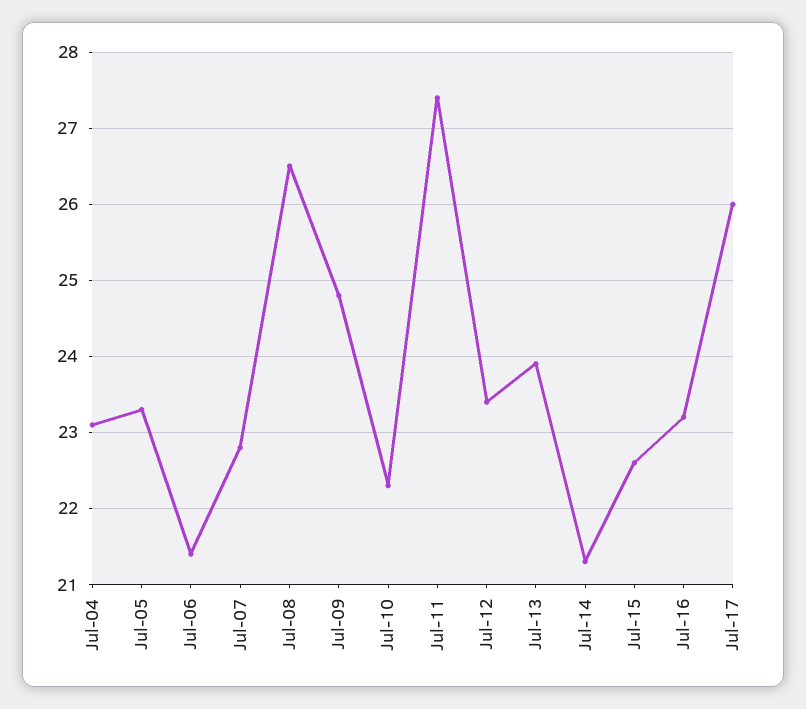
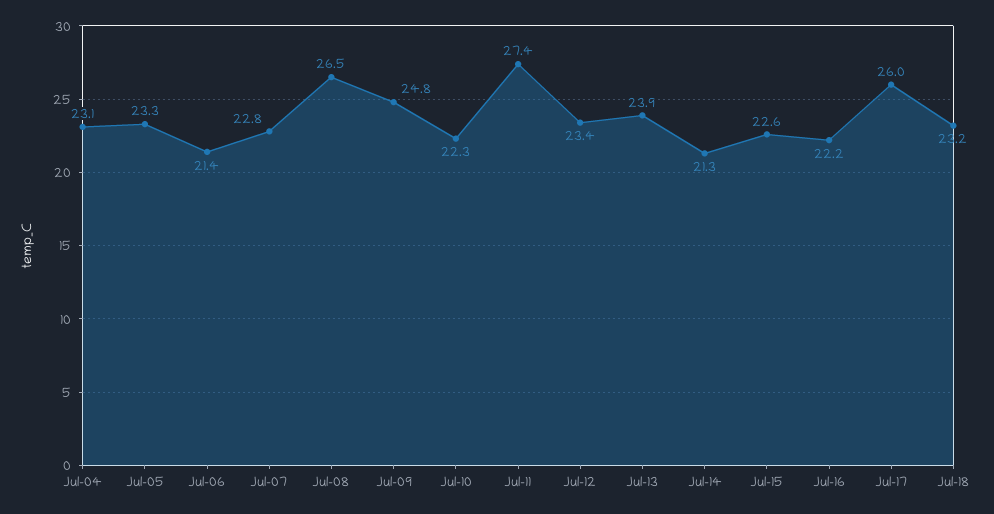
Jul-16: 23.2 -> 22.2
Jul-18: none -> 23.2

